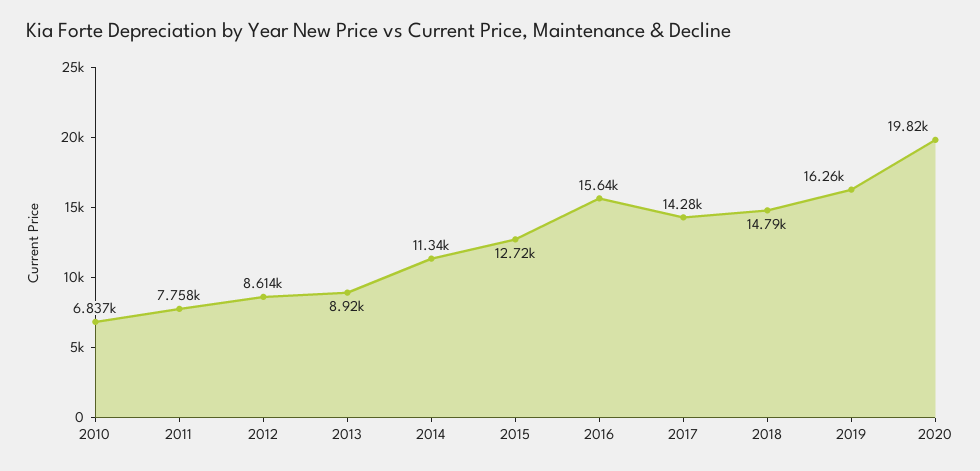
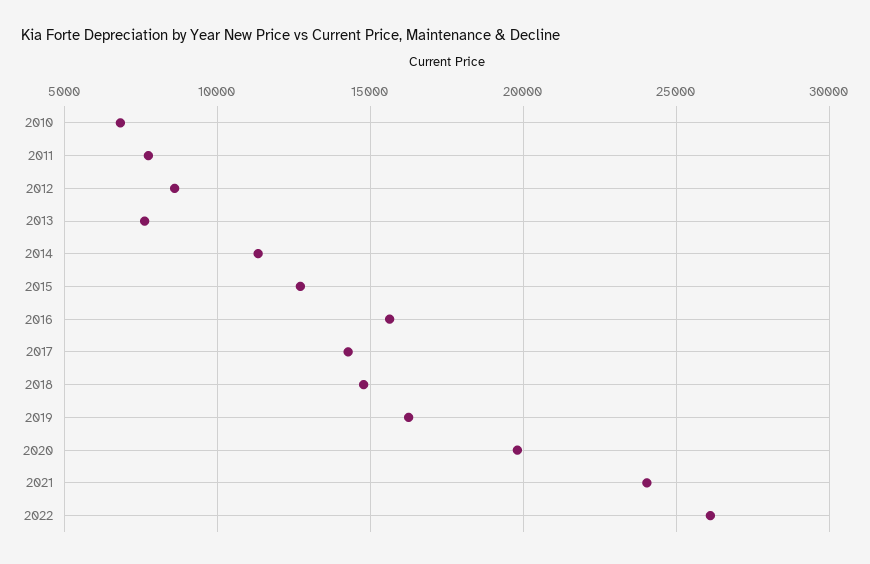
2013: 8920 -> 7500
2021: none -> 24000
2022: none -> 26000

